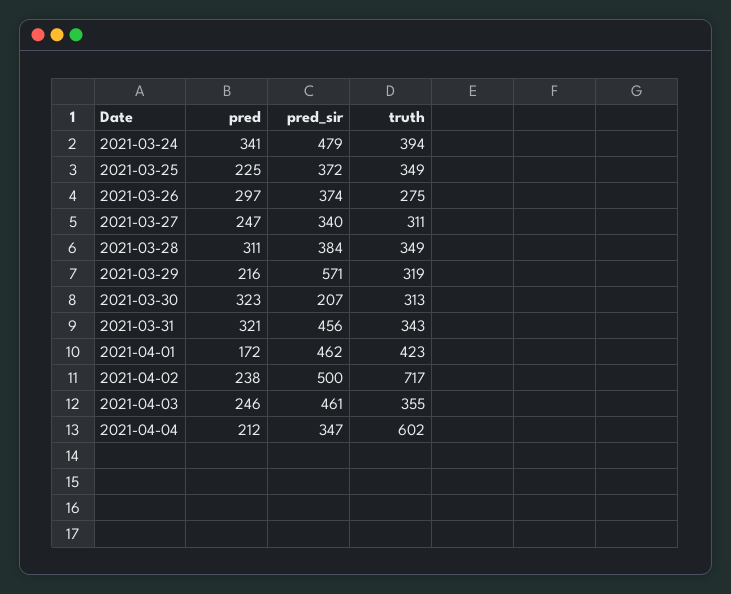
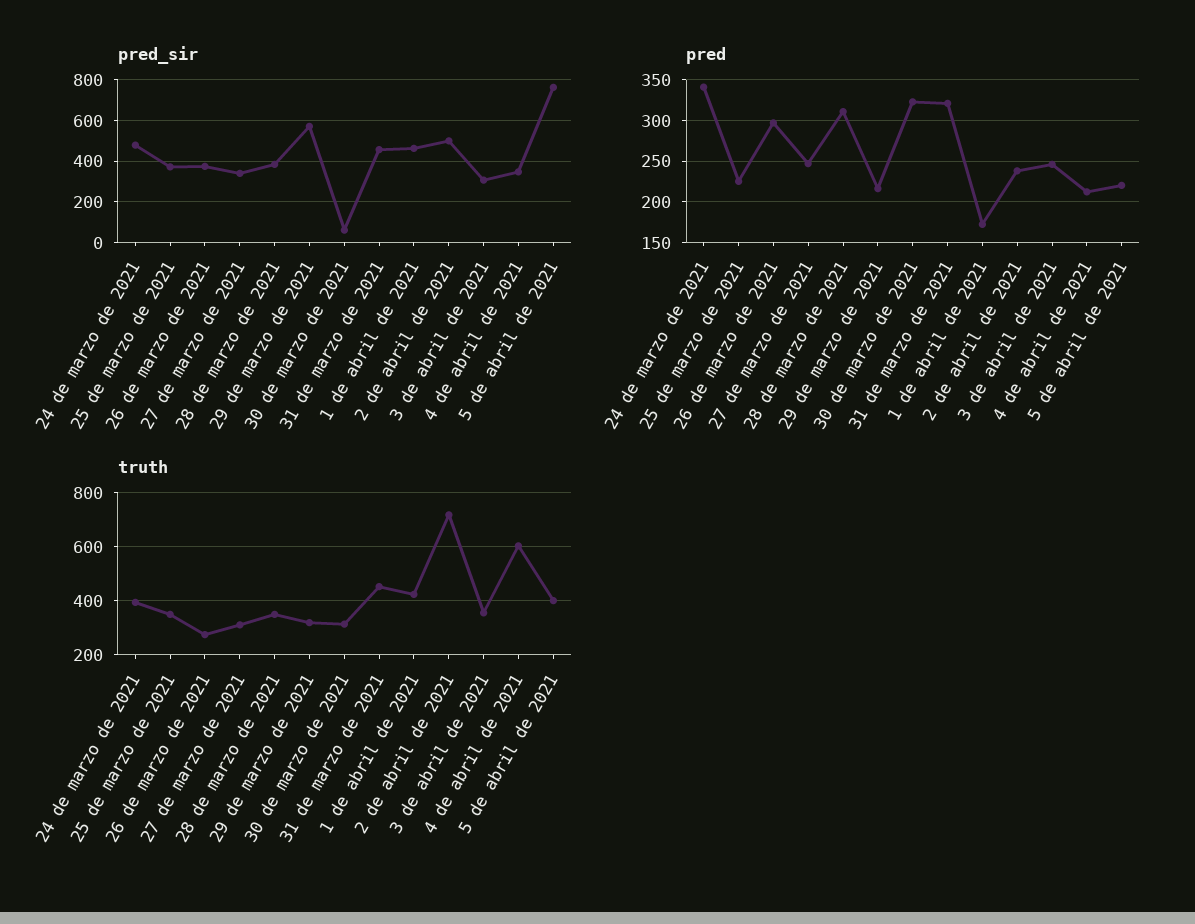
pred_sir, 2021-03-30: 207 -> 50
truth, 2021-03-31: 343 -> 450
pred_sir, 2021-04-03: 461 -> 300
pred_sir, 5 de abril de 2021: none -> 750
pred, 5 de abril de 2021: none -> 220
truth, 5 de abril de 2021: none -> 400

